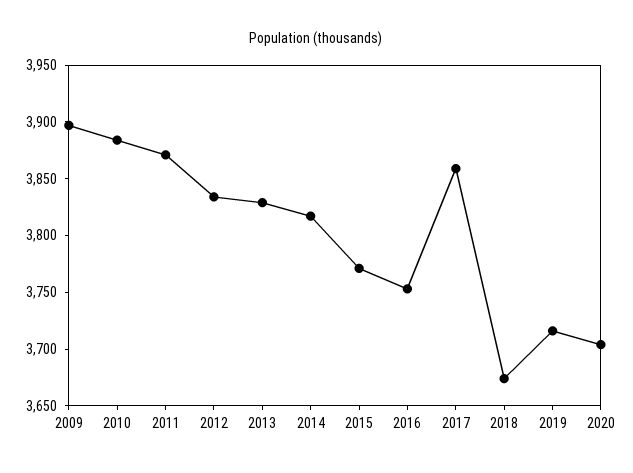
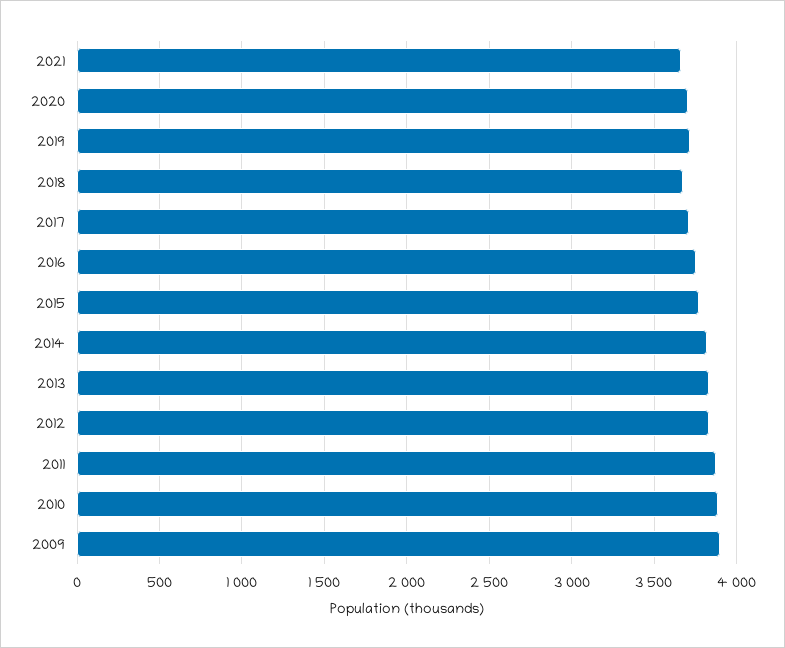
2017: 3860 -> 3700
2021: none -> 3650

